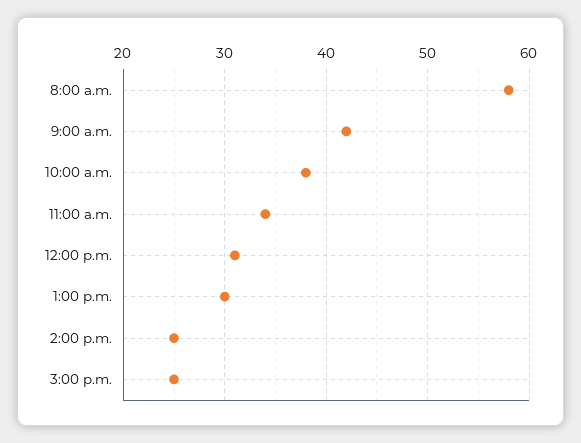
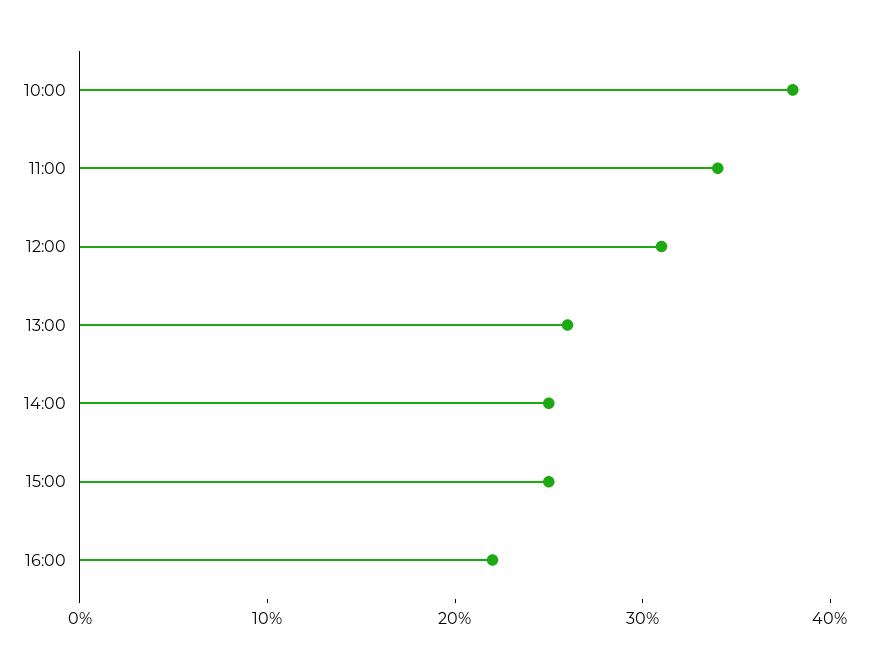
8:00 a.m.: 58 -> none
9:00 a.m.: 42 -> none
1:00 p.m.: 30 -> 26
16:00: none -> 22

